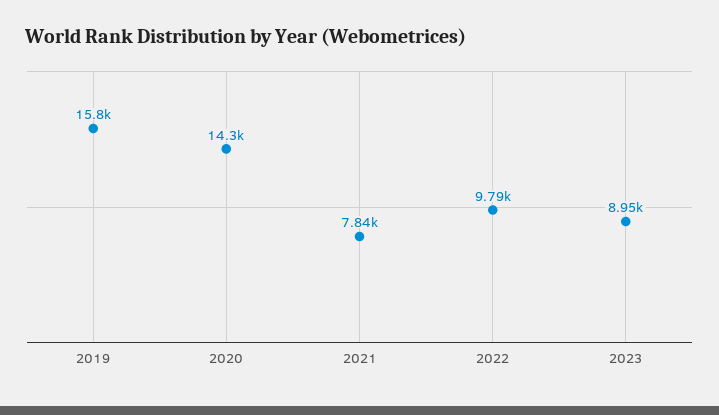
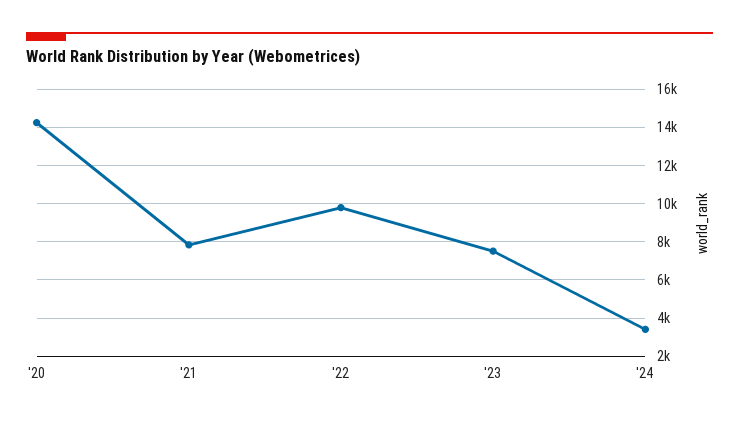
2019: 15800 -> none
2023: 8950 -> 7500
'24: none -> 3500

